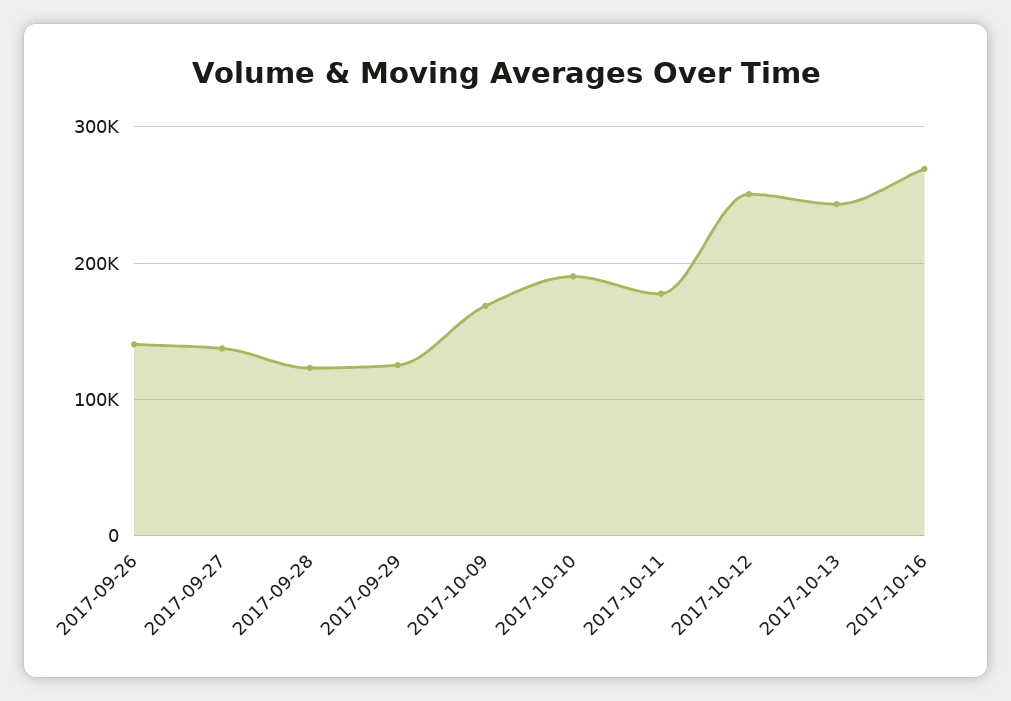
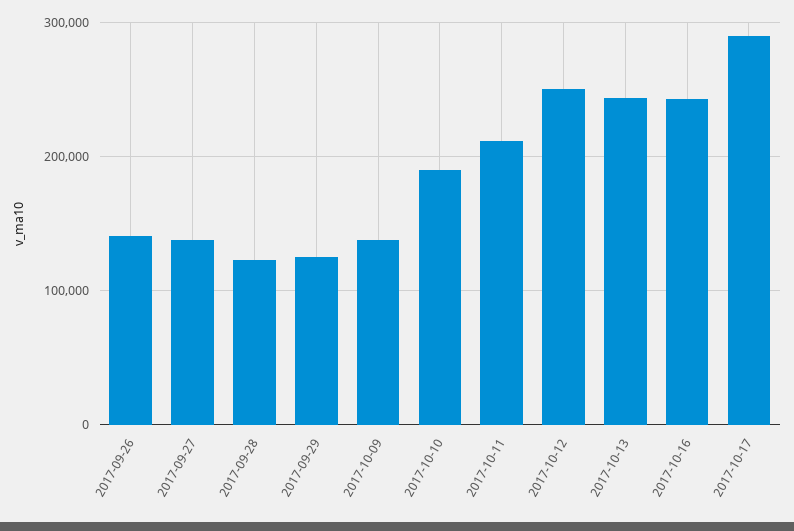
2017-10-09: 170000 -> 140000
2017-10-11: 180000 -> 210000
2017-10-16: 270000 -> 240000
2017-10-17: none -> 290000

